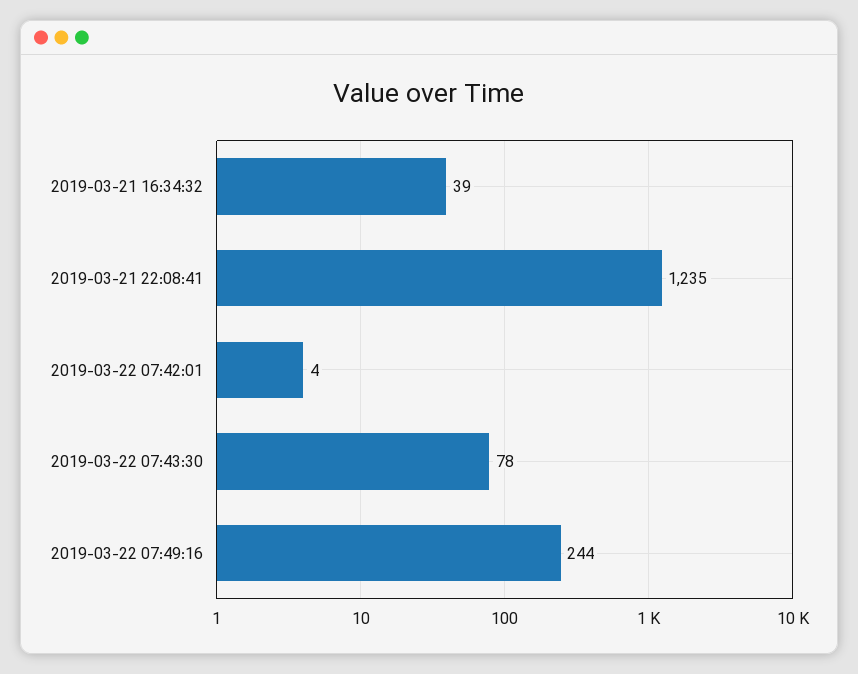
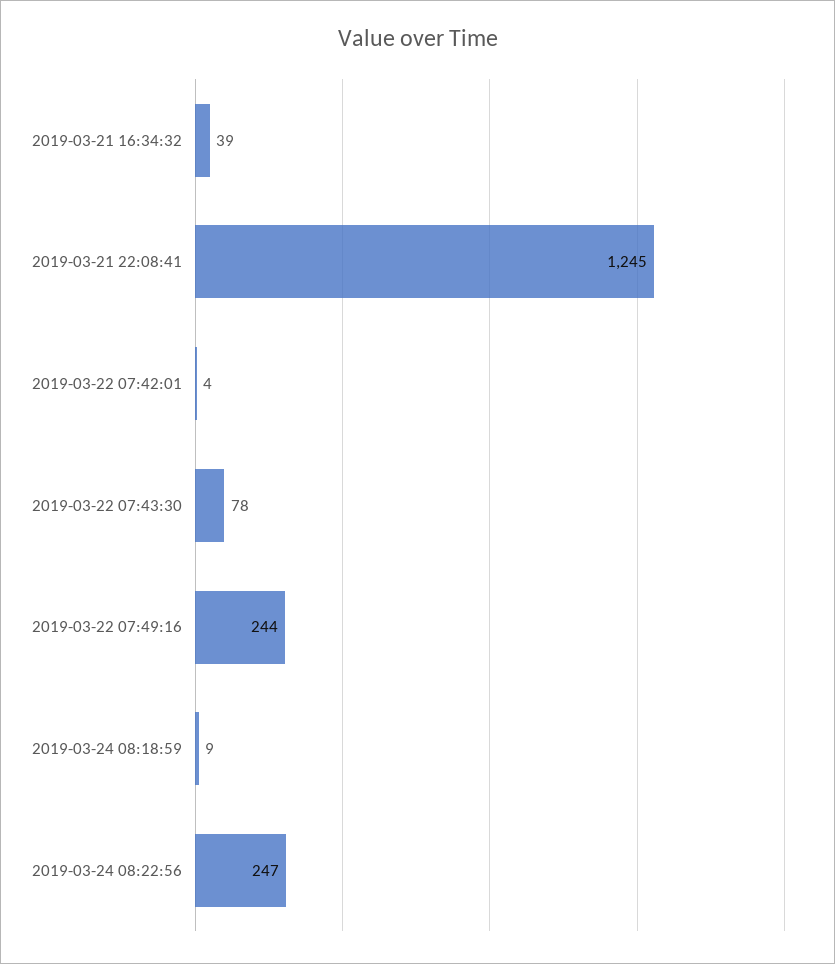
2019-03-21 22:08:41: 1235 -> 1245
2019-03-24 08:18:59: none -> 9
2019-03-24 08:22:56: none -> 247

